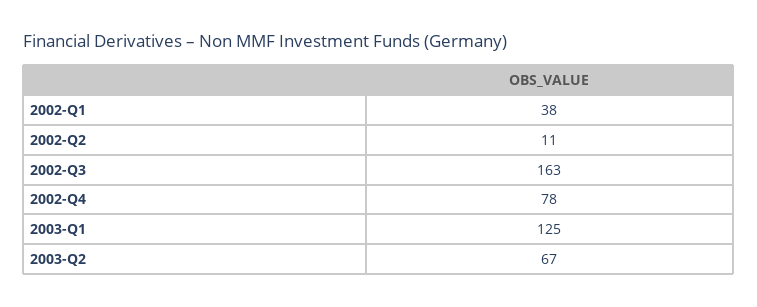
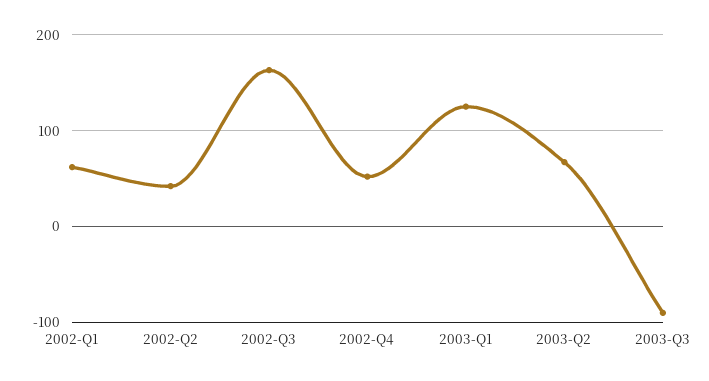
2002-Q1: 38 -> 60
2002-Q2: 11 -> 40
2002-Q4: 78 -> 50
2003-Q3: none -> -90

